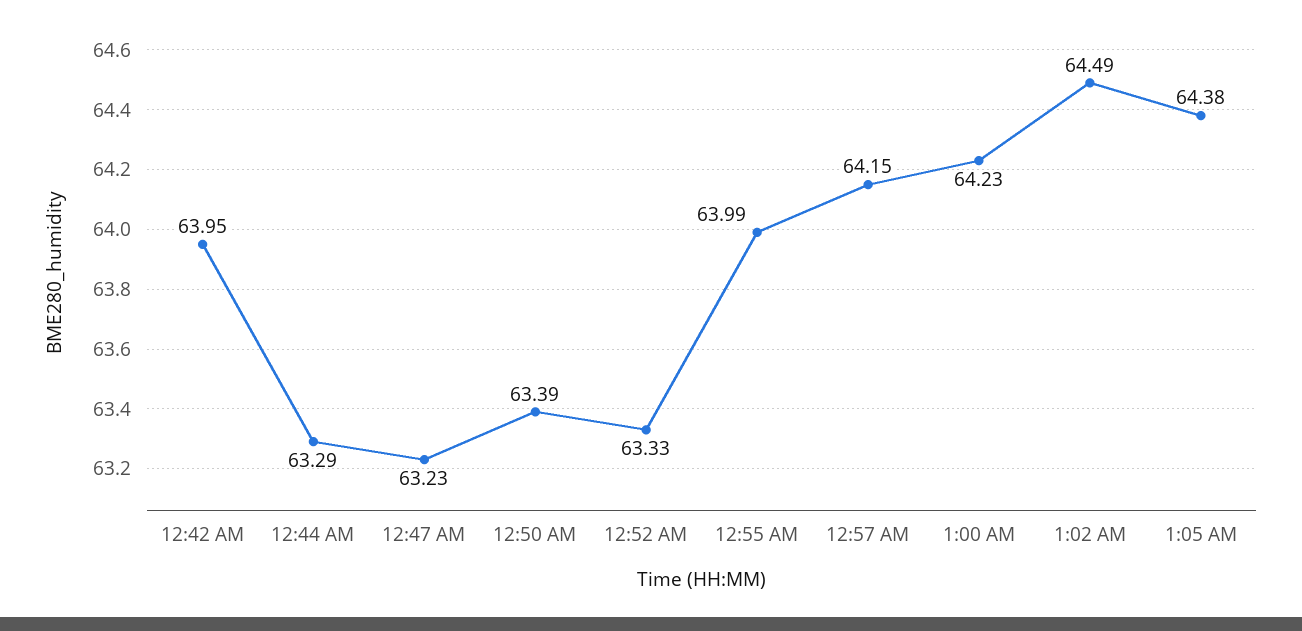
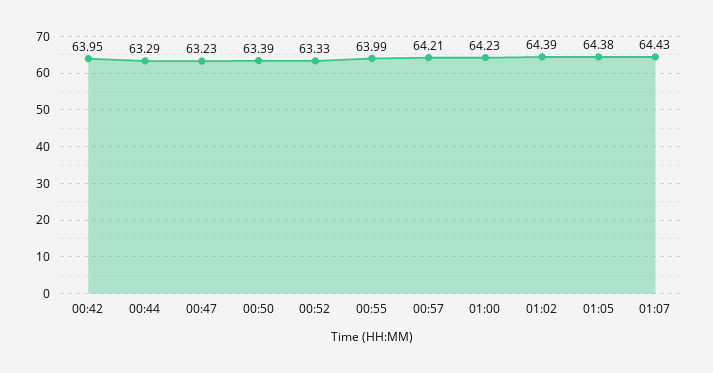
12:57 AM: 64.15 -> 64.21
1:02 AM: 64.49 -> 64.39
01:07: none -> 64.43

